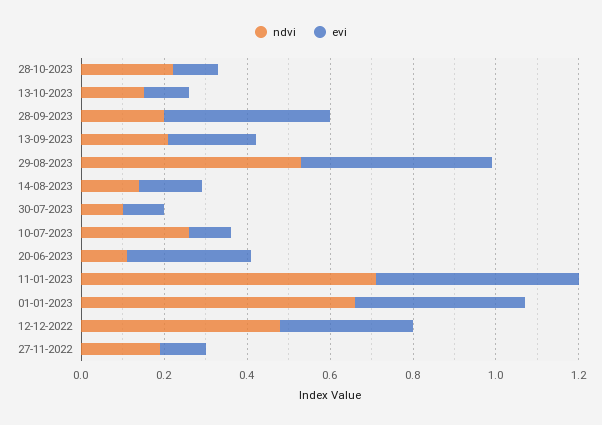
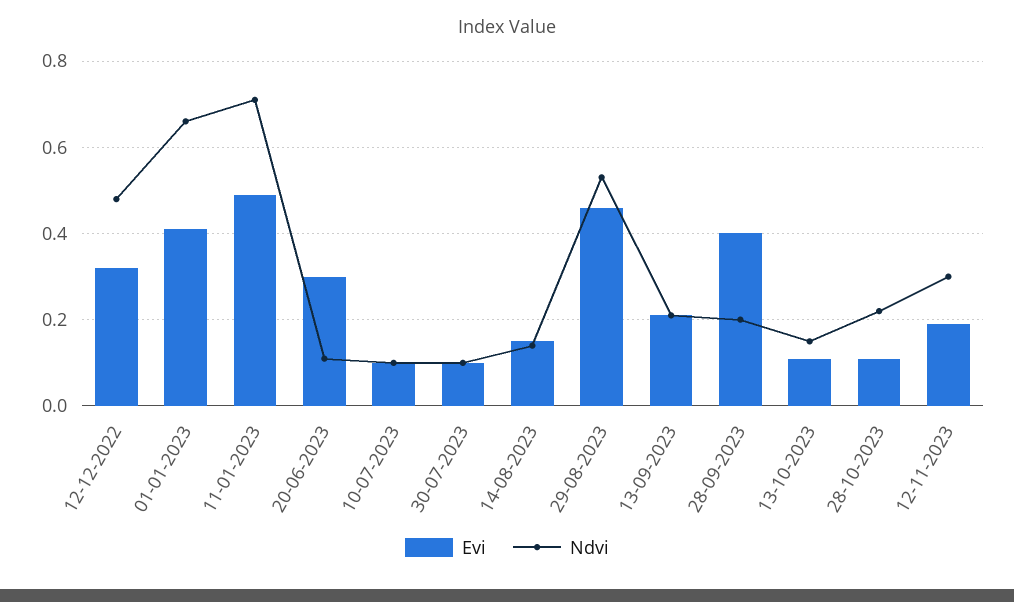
ndvi, 10-07-2023: 0.25 -> 0.1
ndvi, 27-11-2022: 0.2 -> none
evi, 27-11-2022: 0.1 -> none
evi, 12-11-2023: none -> 0.2
ndvi, 12-11-2023: none -> 0.3

